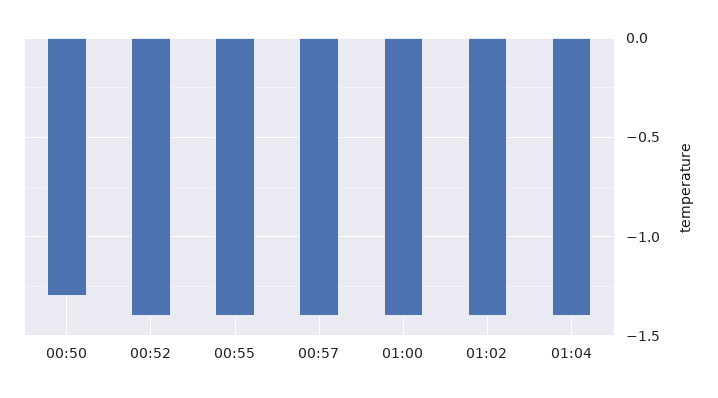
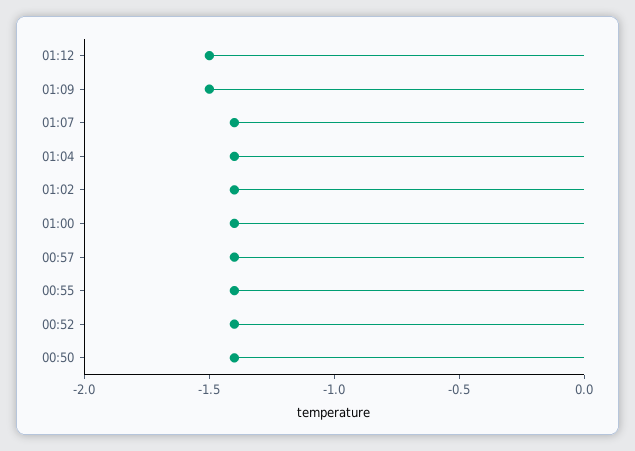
00:50: -1.3 -> -1.4
01:12: none -> -1.5
01:09: none -> -1.5
01:07: none -> -1.4

